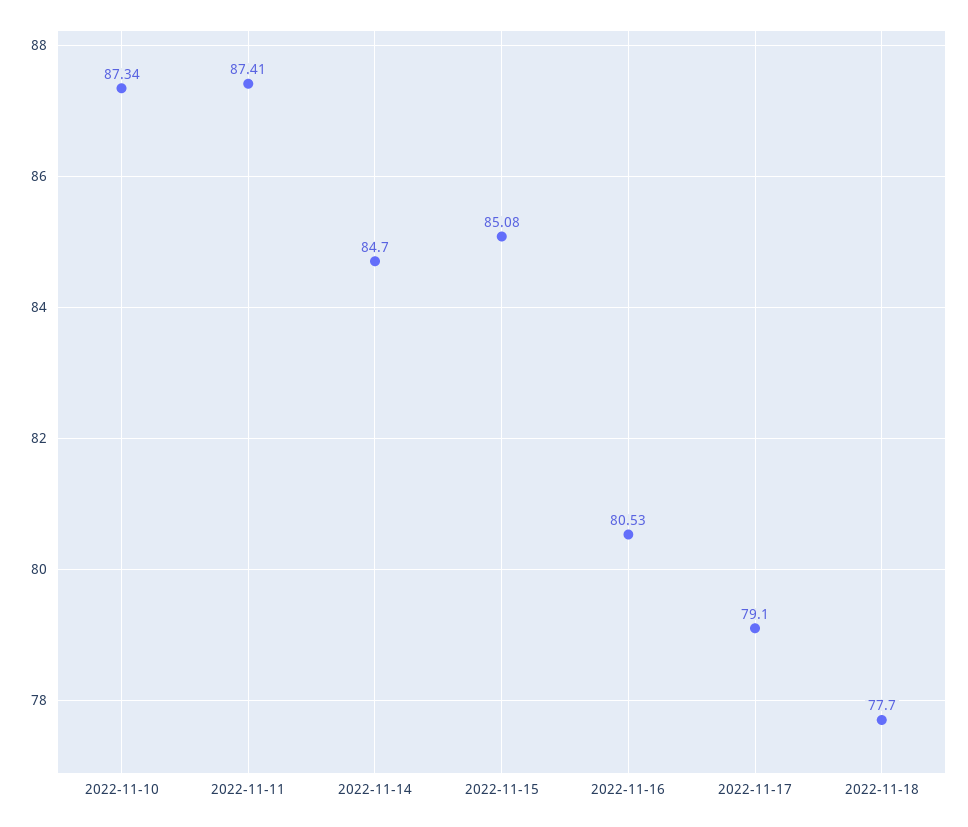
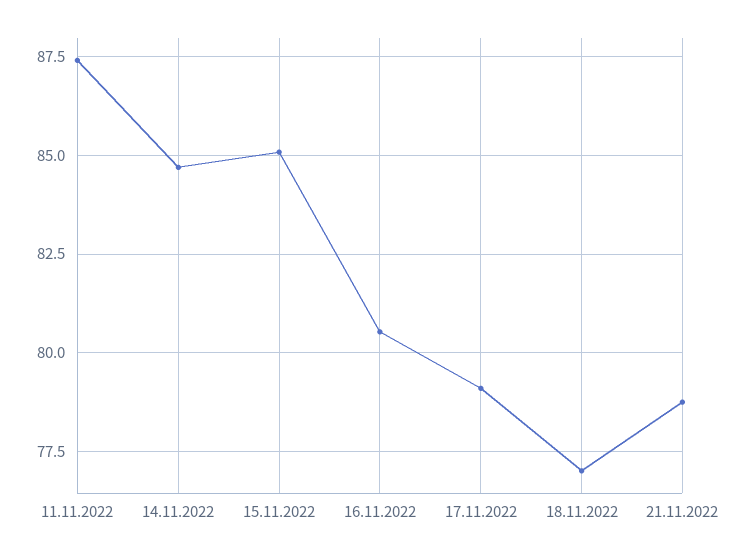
2022-11-10: 87.34 -> none
2022-11-18: 77.7 -> 77
21.11.2022: none -> 78.75

